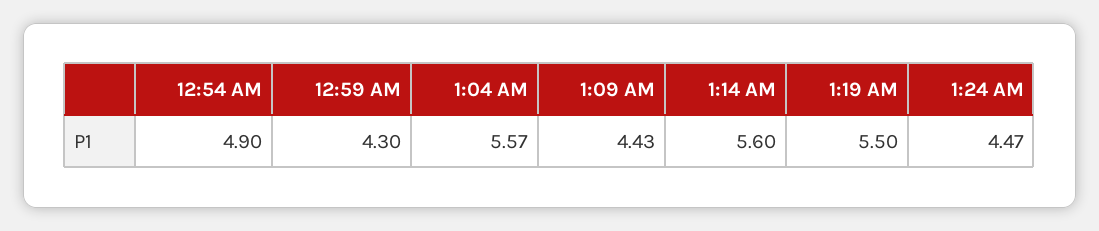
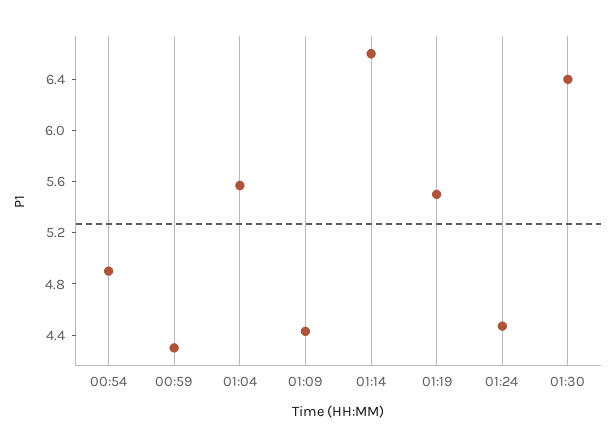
1:14 AM: 5.6 -> 6.6
01:30: none -> 6.4

